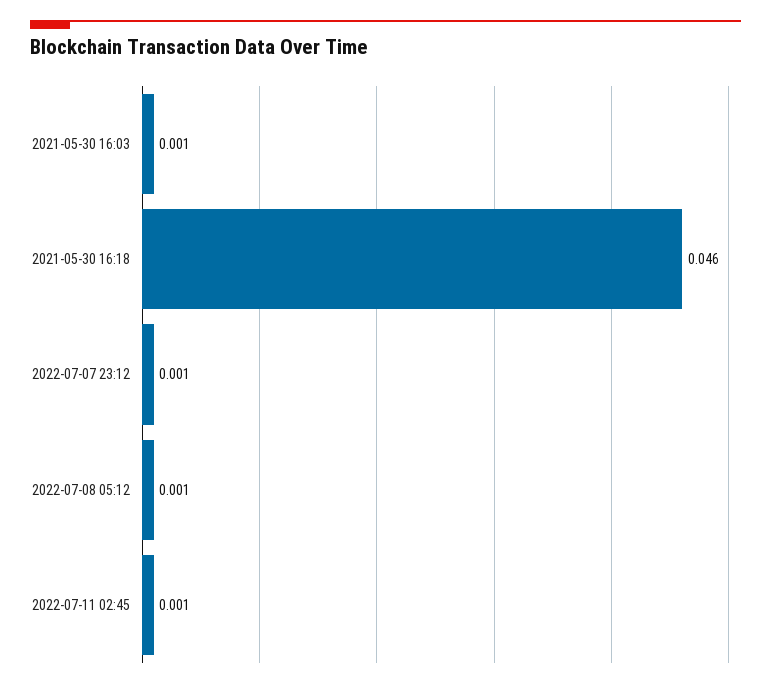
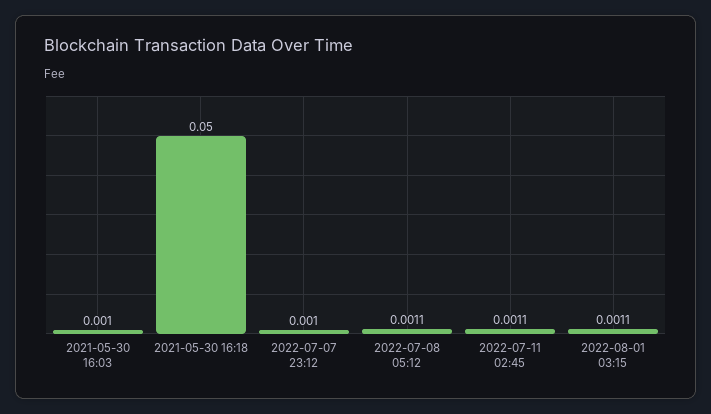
2021-05-30 16:18: 0.046 -> 0.05
2022-08-01 03:15: none -> 0.0011

